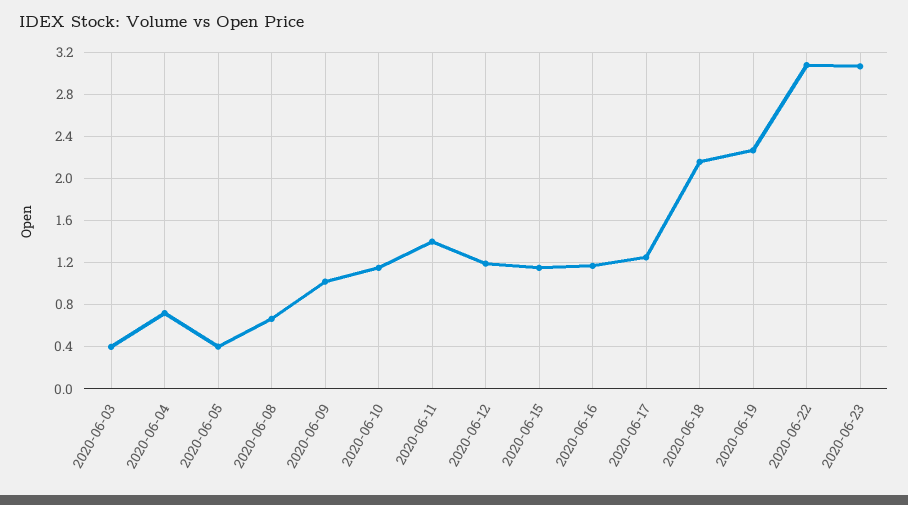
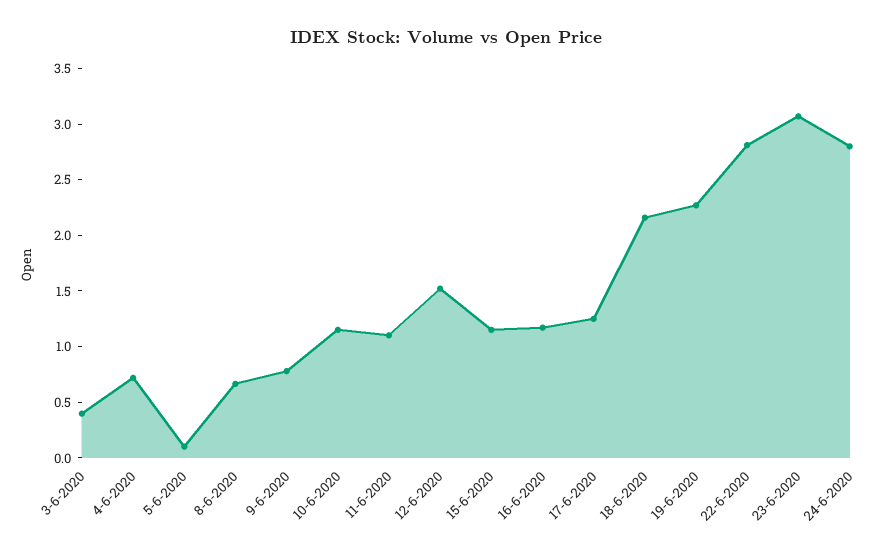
2020-06-05: 0.4 -> 0.1
2020-06-09: 1 -> 0.8
2020-06-11: 1.4 -> 1.1
2020-06-12: 1.2 -> 1.5
2020-06-22: 3.1 -> 2.8
24-6-2020: none -> 2.8

